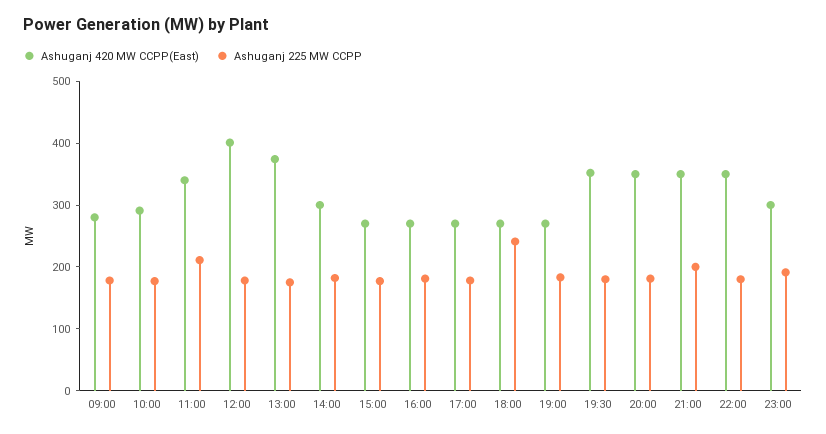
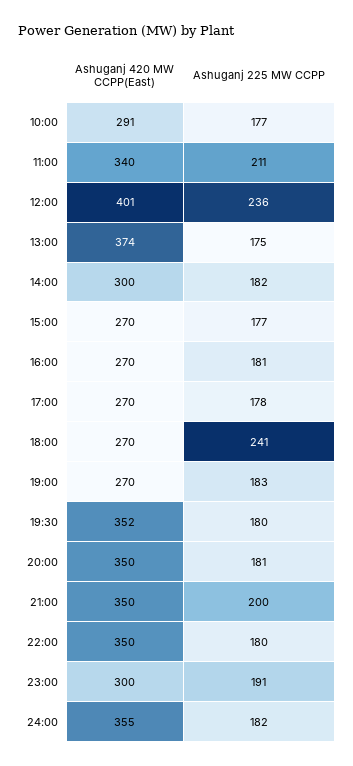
Ashuganj 420 MW CCPP(East), 09:00: 280 -> none
Ashuganj 225 MW CCPP, 09:00: 180 -> none
Ashuganj 225 MW CCPP, 12:00: 180 -> 236
Ashuganj 420 MW CCPP(East), 24:00: none -> 355
Ashuganj 225 MW CCPP, 24:00: none -> 182

